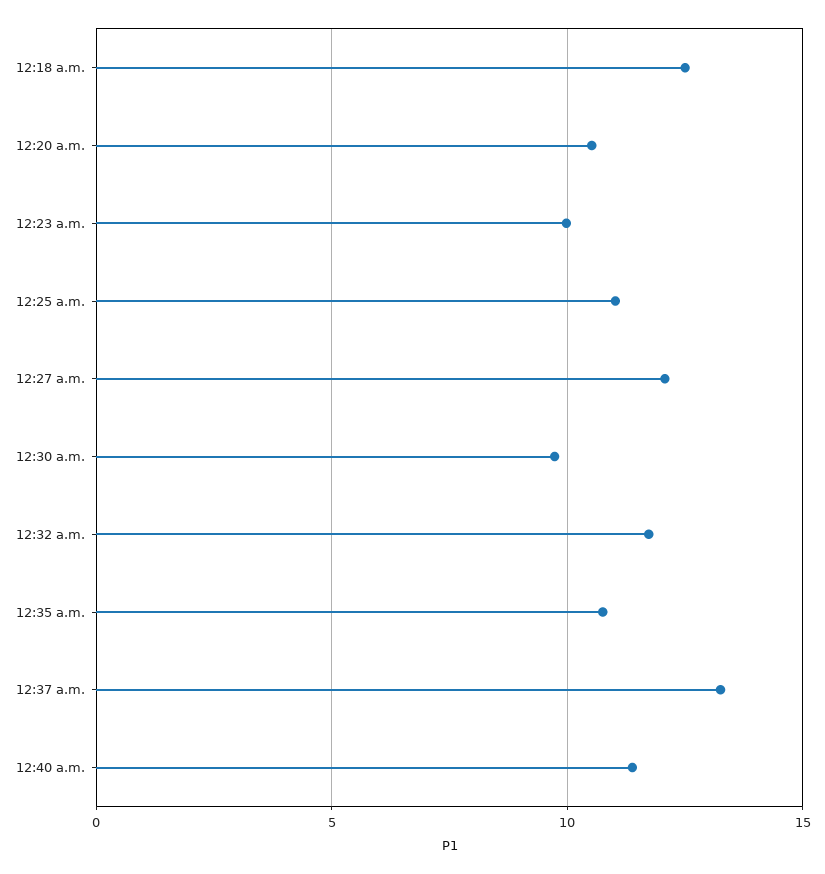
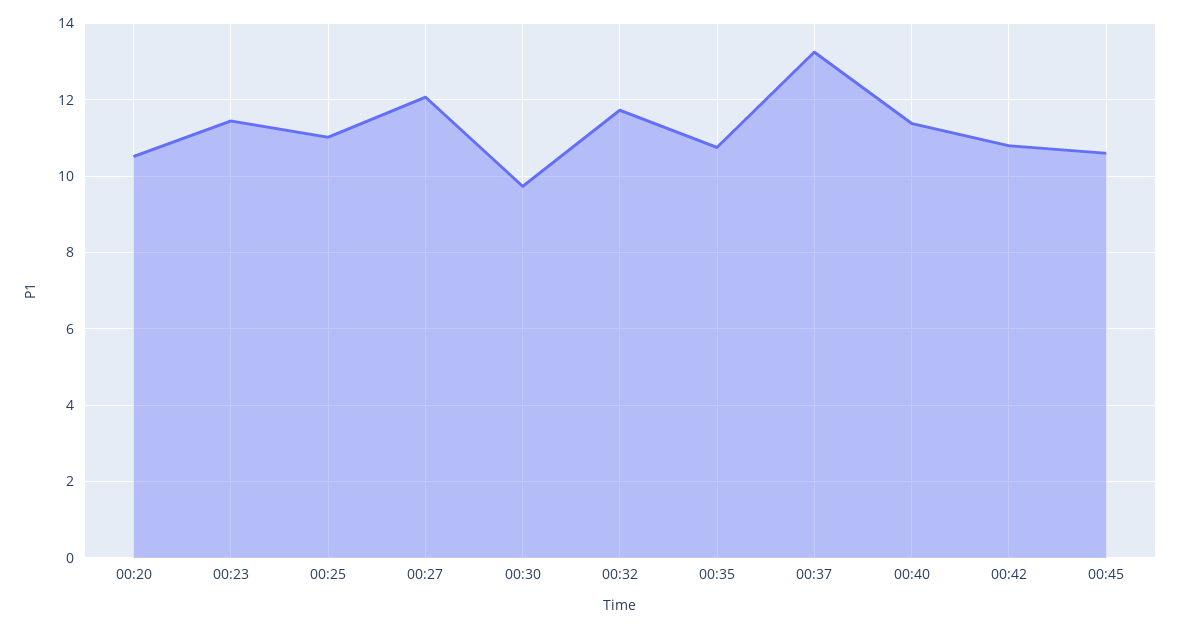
12:18 a.m.: 12.5 -> none
12:23 a.m.: 10 -> 11.4
00:42: none -> 10.8
00:45: none -> 10.6

